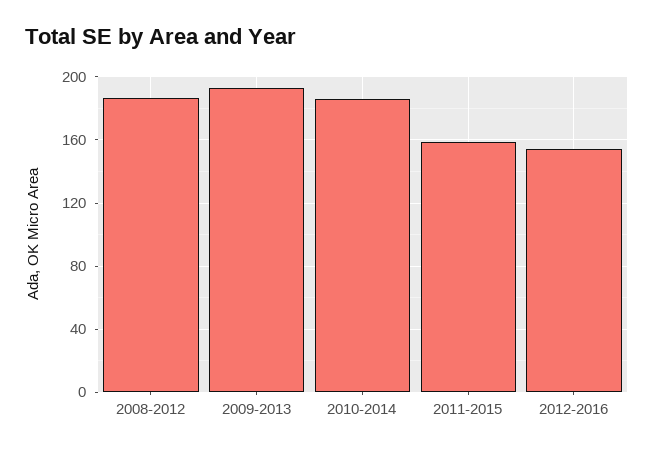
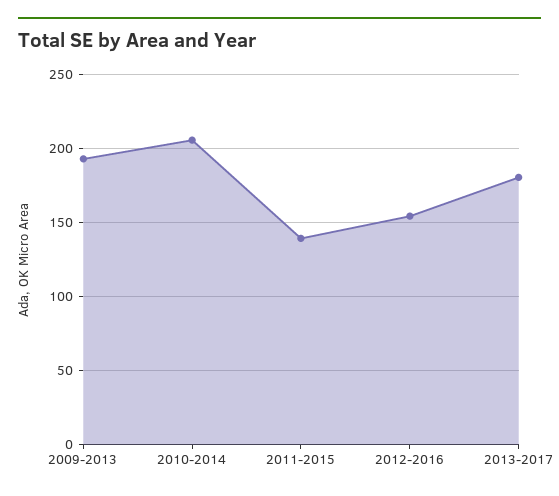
2008-2012: 185 -> none
2010-2014: 185 -> 205
2011-2015: 160 -> 140
2013-2017: none -> 180

